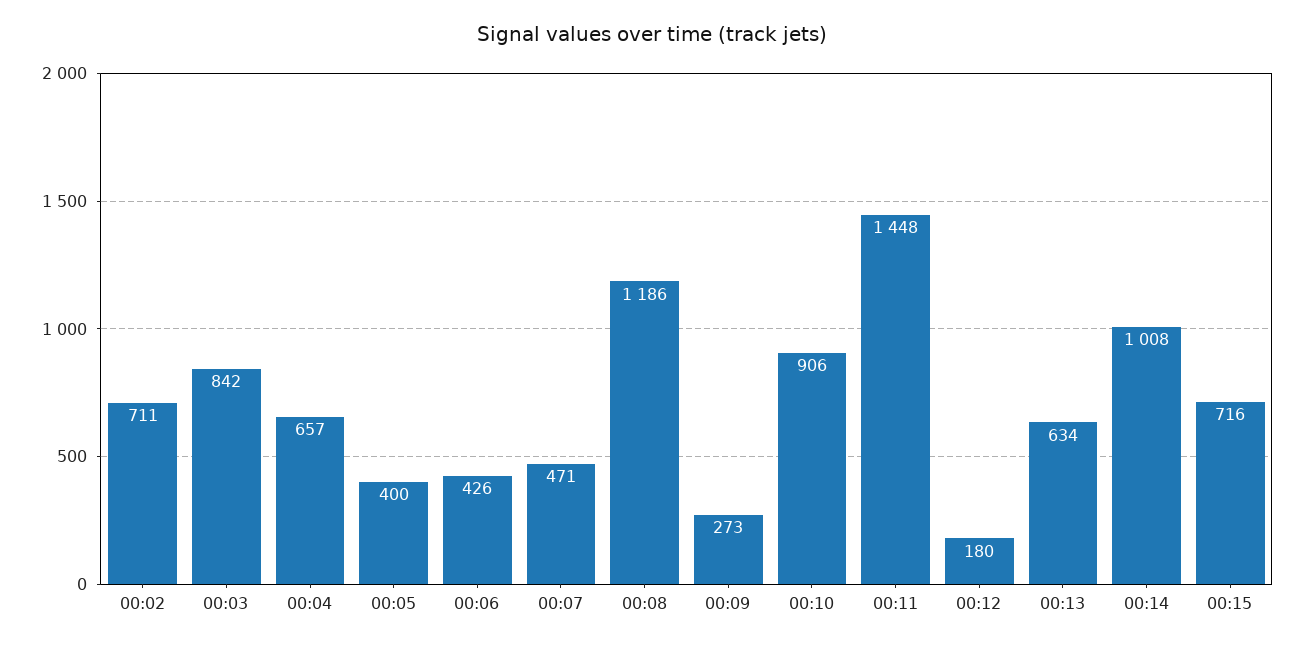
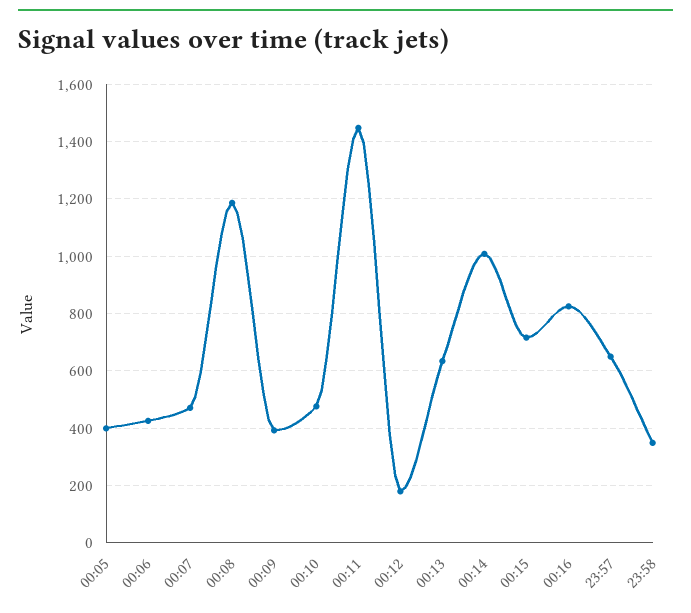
00:02: 711 -> none
00:03: 842 -> none
00:04: 657 -> none
00:09: 273 -> 400
00:10: 906 -> 475
00:16: none -> 825
23:57: none -> 650
23:58: none -> 350

